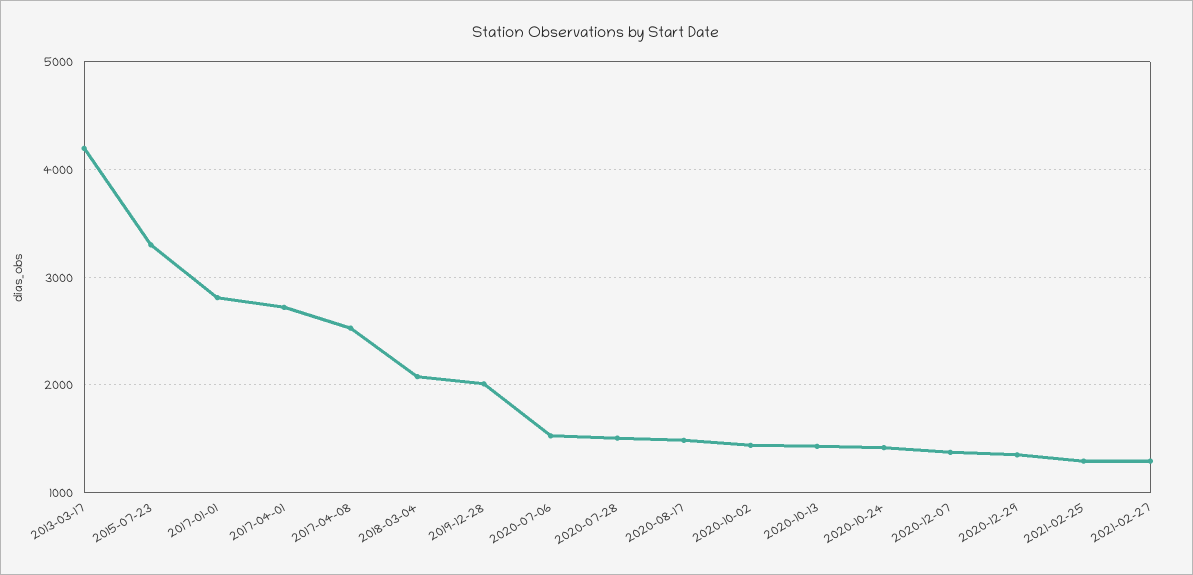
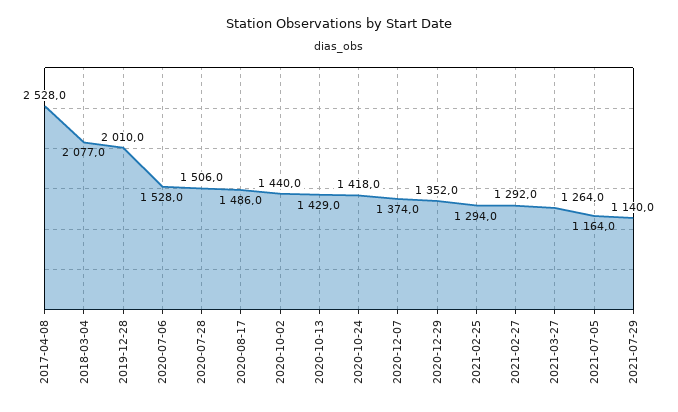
2013-03-17: 4200 -> none
2015-07-23: 3300 -> none
2017-01-01: 2800 -> none
2017-04-01: 2700 -> none
2021-03-27: none -> 1264
2021-07-05: none -> 1164
2021-07-29: none -> 1140

